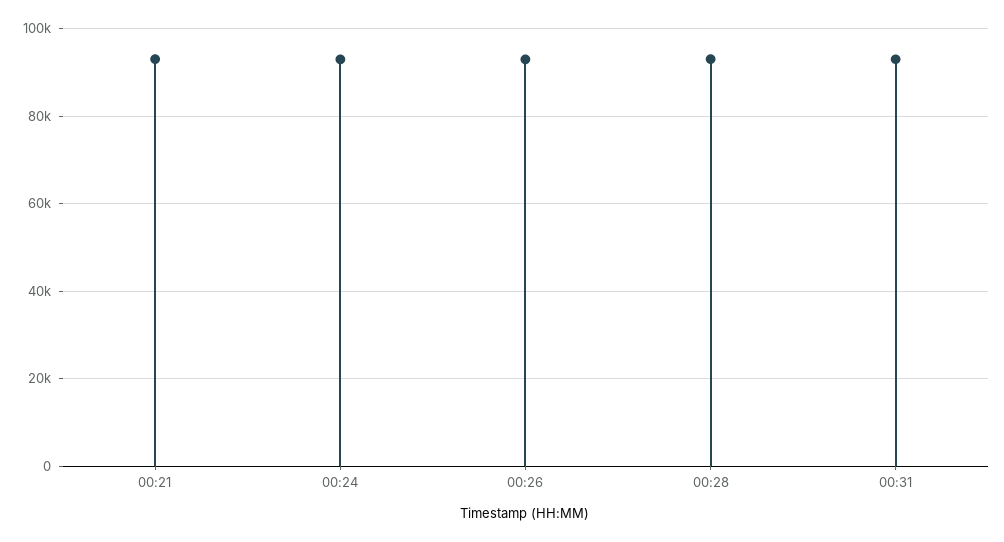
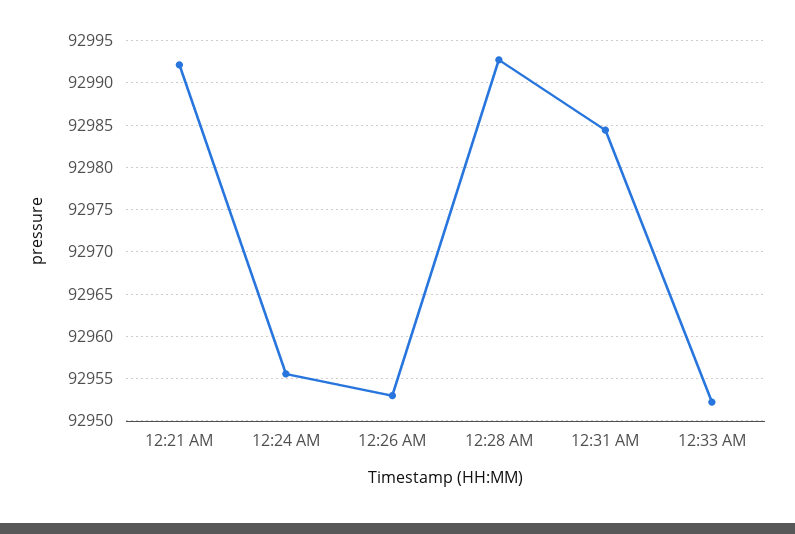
12:33 AM: none -> 92952

